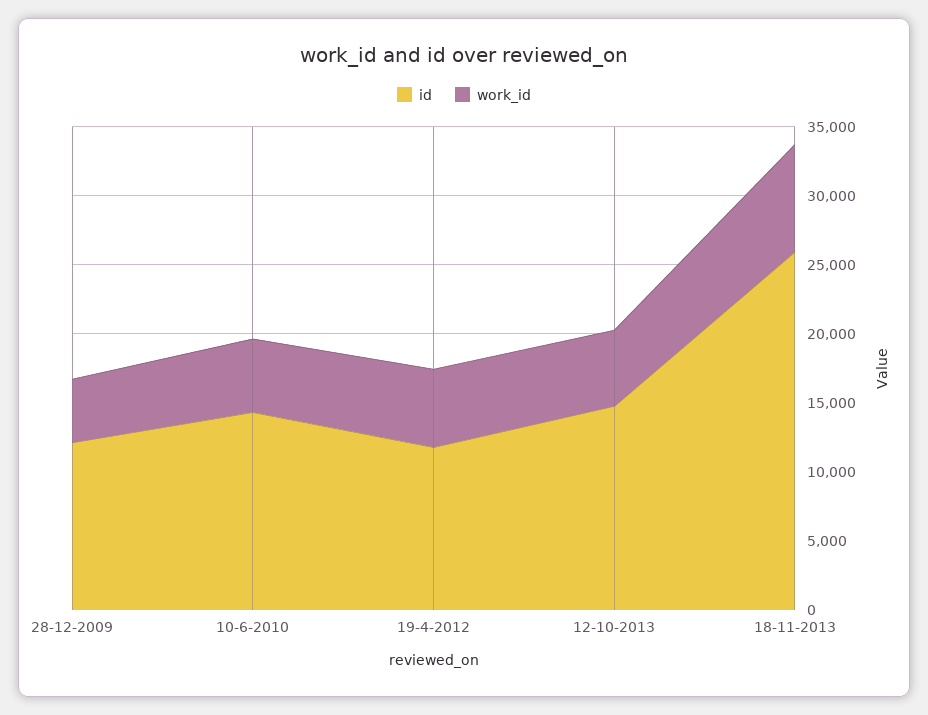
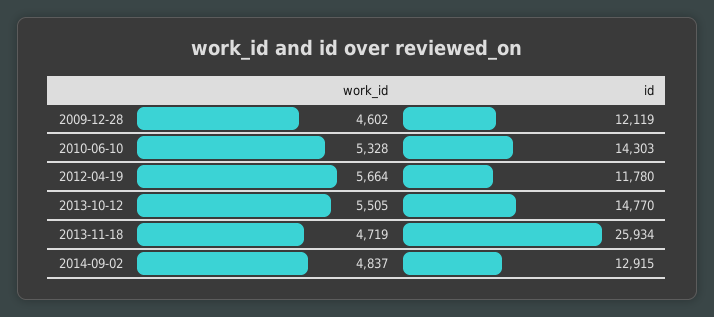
work_id, 18-11-2013: 8000 -> 4719
work_id, 2014-09-02: none -> 4837
id, 2014-09-02: none -> 12915

